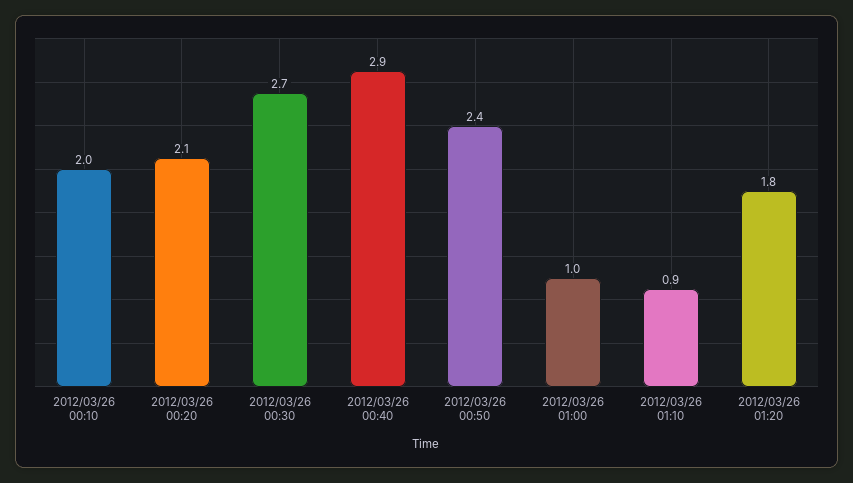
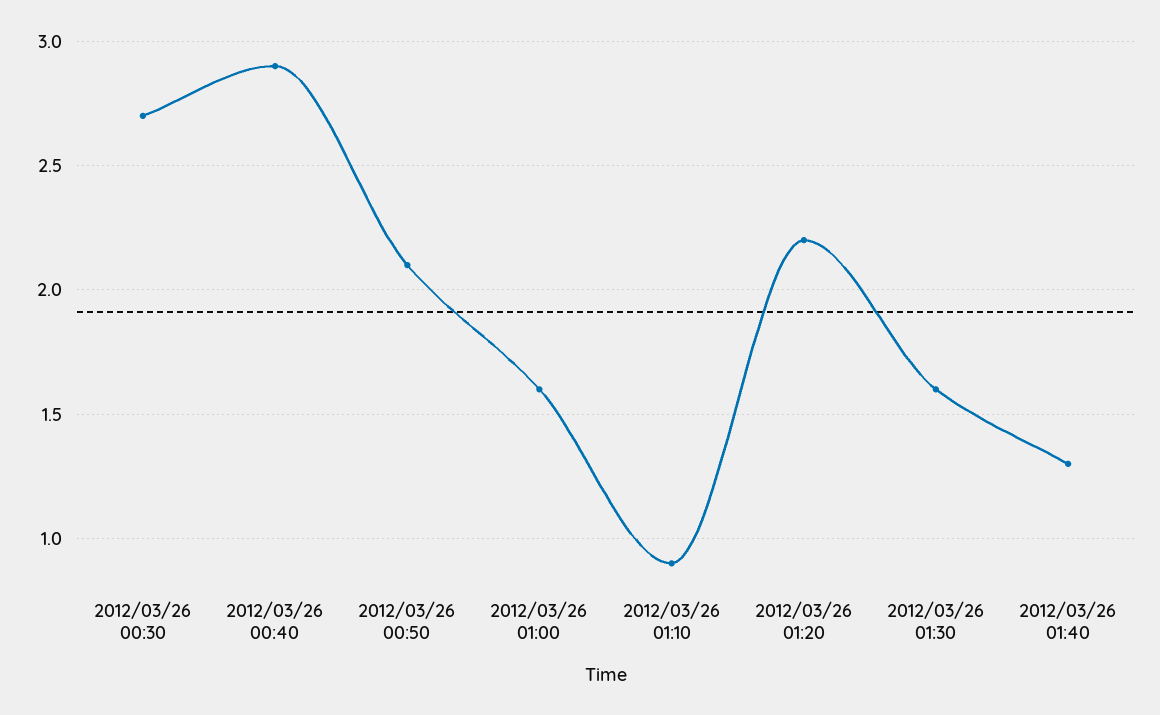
2012/03/26 00:10: 2 -> none
2012/03/26 00:20: 2.1 -> none
2012/03/26 00:50: 2.4 -> 2.1
2012/03/26 01:00: 1 -> 1.6
2012/03/26 01:20: 1.8 -> 2.2
2012/03/26 01:30: none -> 1.6
2012/03/26 01:40: none -> 1.3

